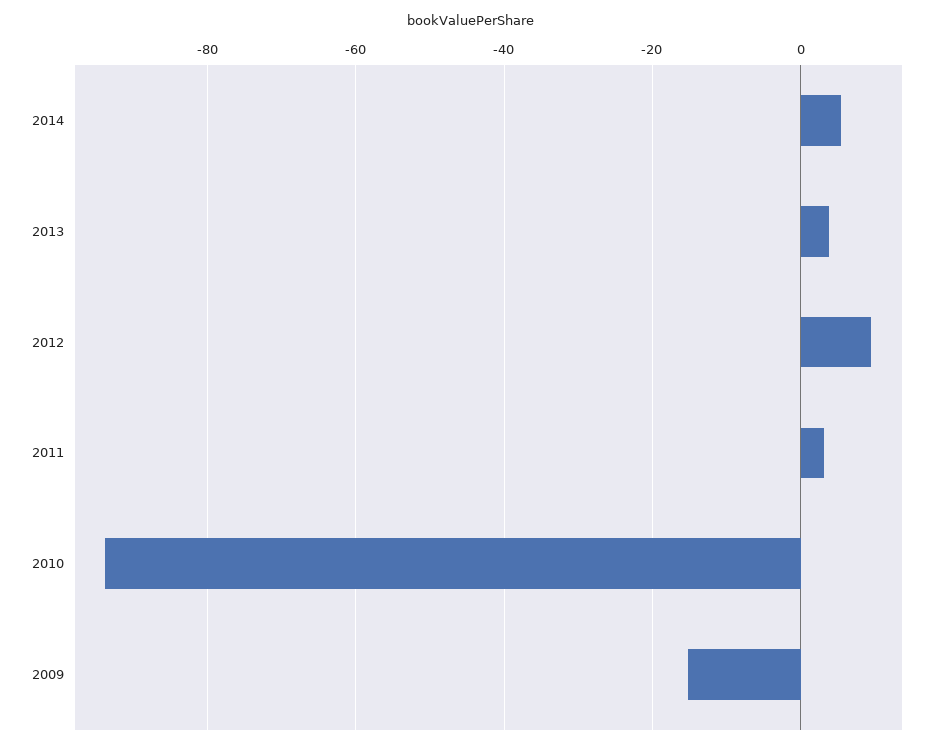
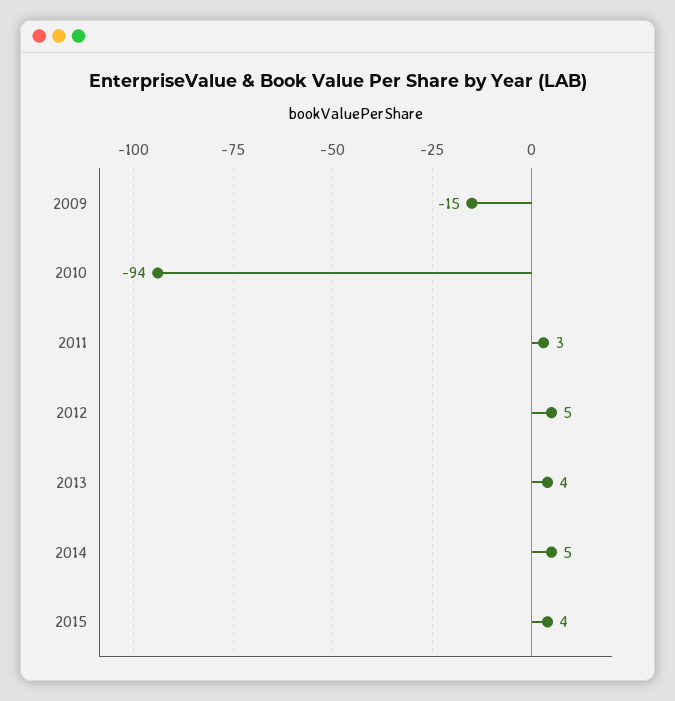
2012: 10 -> 5
2015: none -> 4

